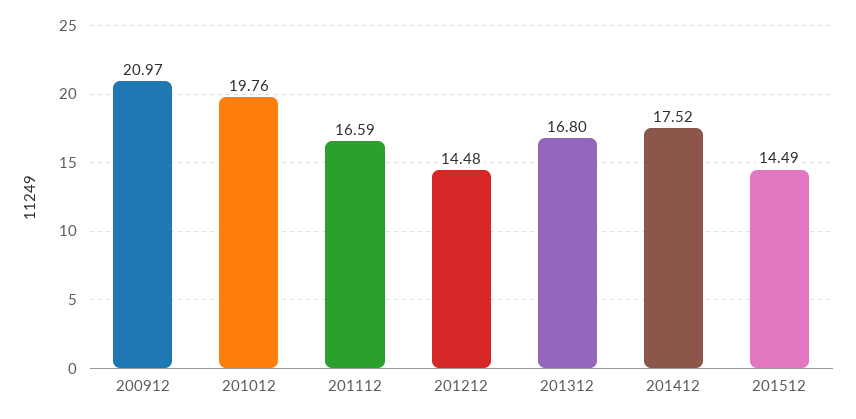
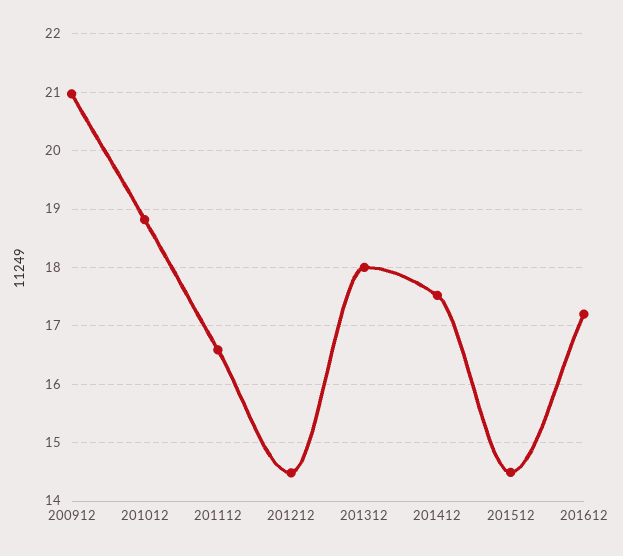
201012: 19.76 -> 18.8
201312: 16.8 -> 18
201612: none -> 17.2

